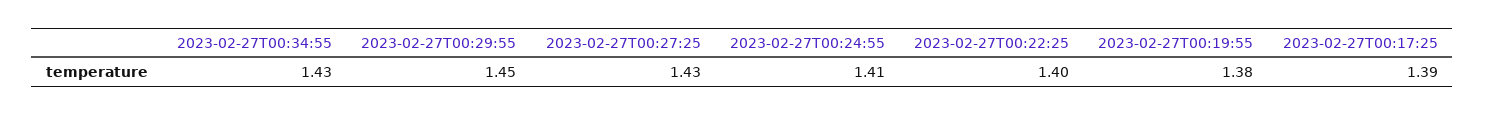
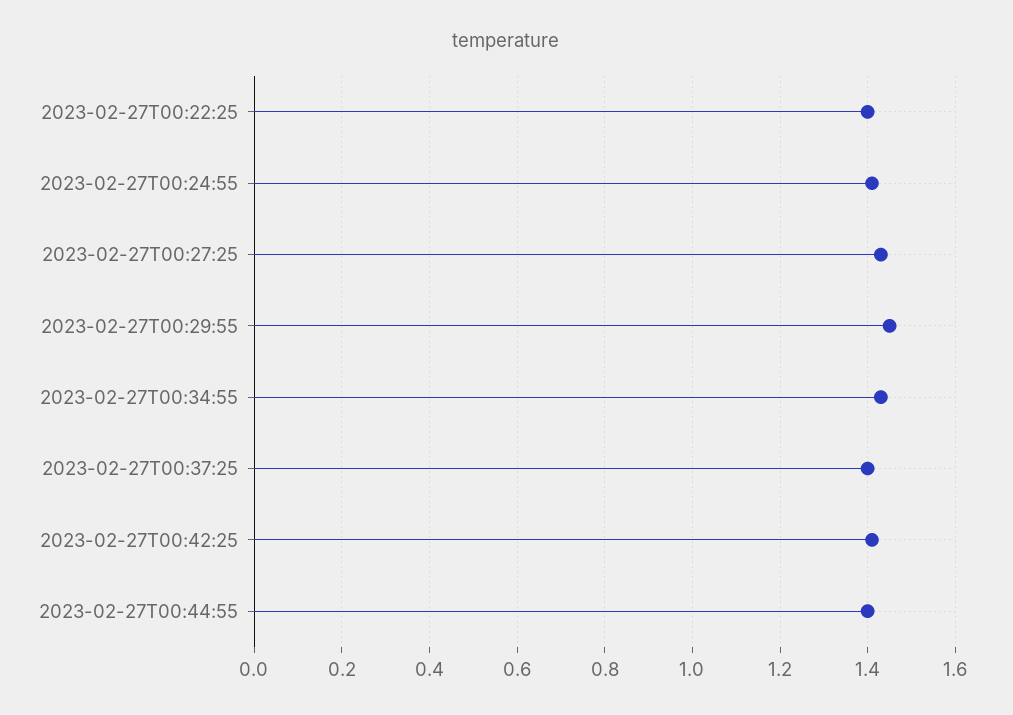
2023-02-27T00:19:55: 1.38 -> none
2023-02-27T00:17:25: 1.39 -> none
2023-02-27T00:37:25: none -> 1.4
2023-02-27T00:42:25: none -> 1.4
2023-02-27T00:44:55: none -> 1.4

